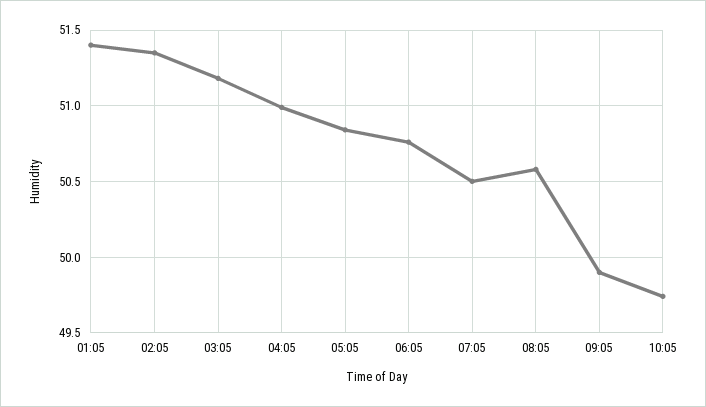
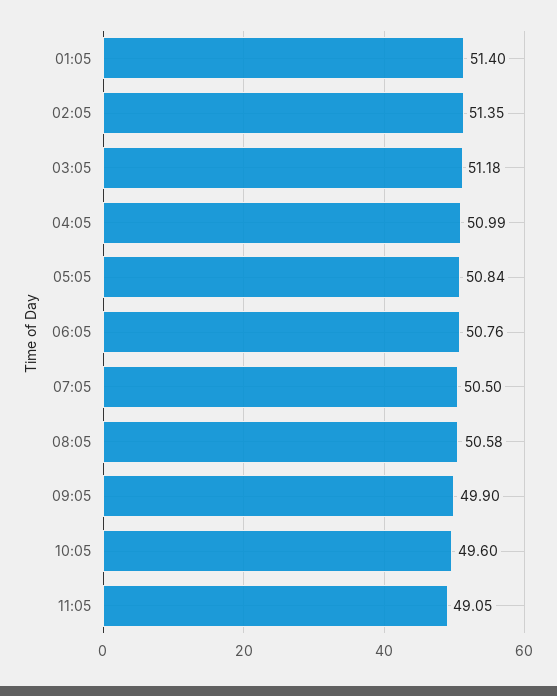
10:05: 49.75 -> 49.6
11:05: none -> 49.05

